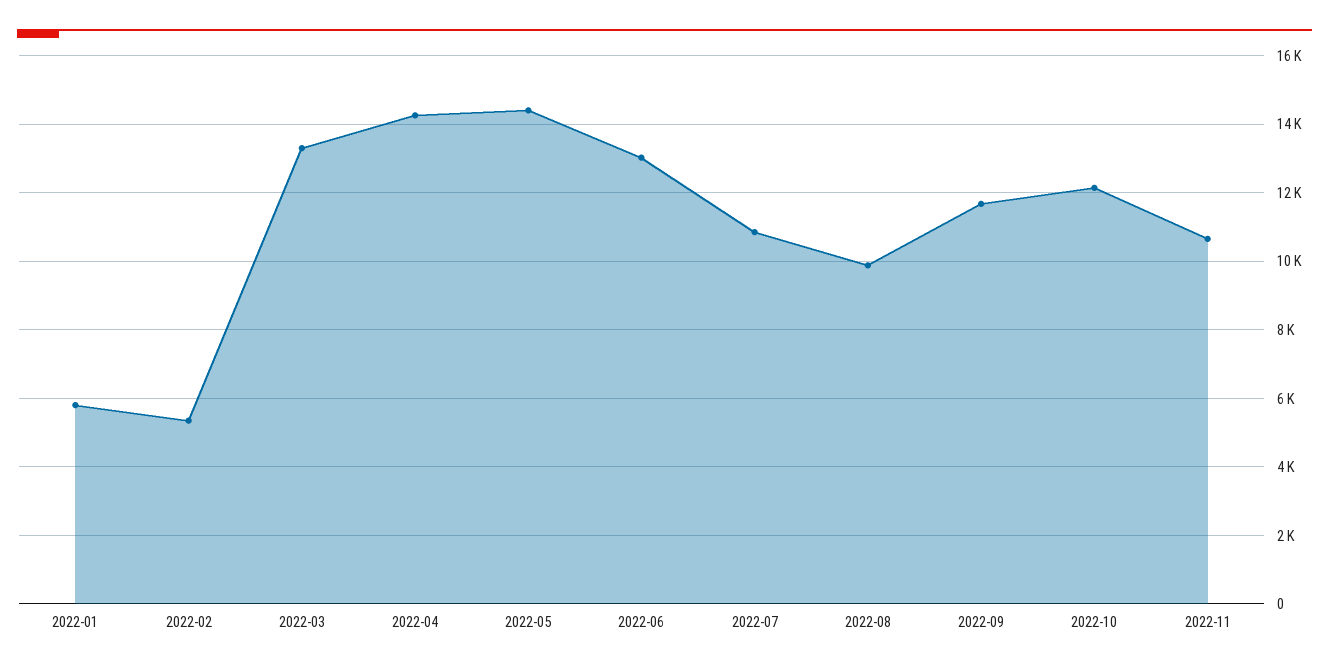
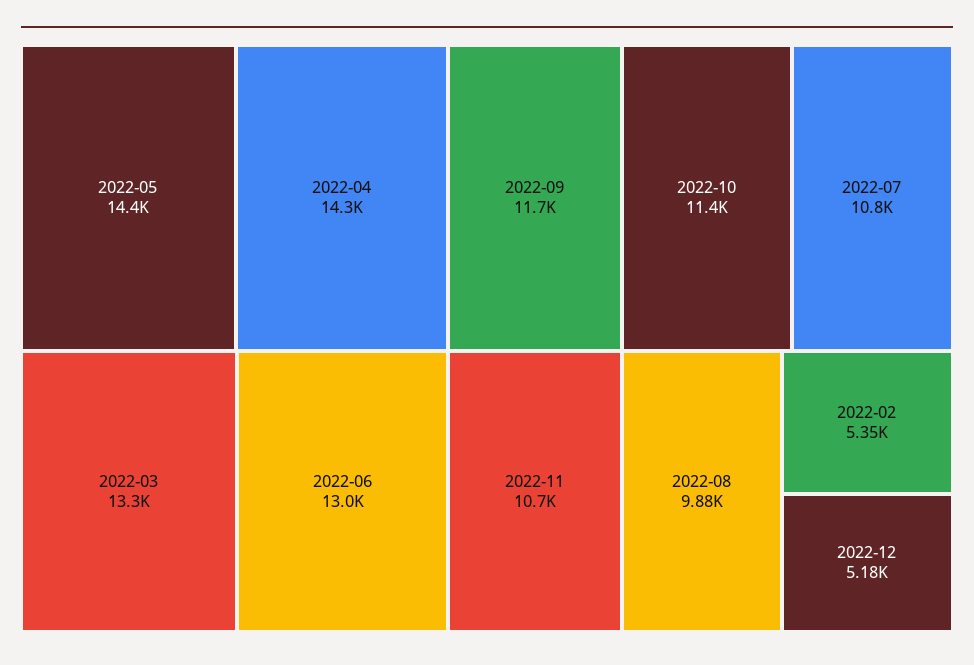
2022-01: 5800 -> none
2022-10: 12200 -> 11400
2022-12: none -> 5180

